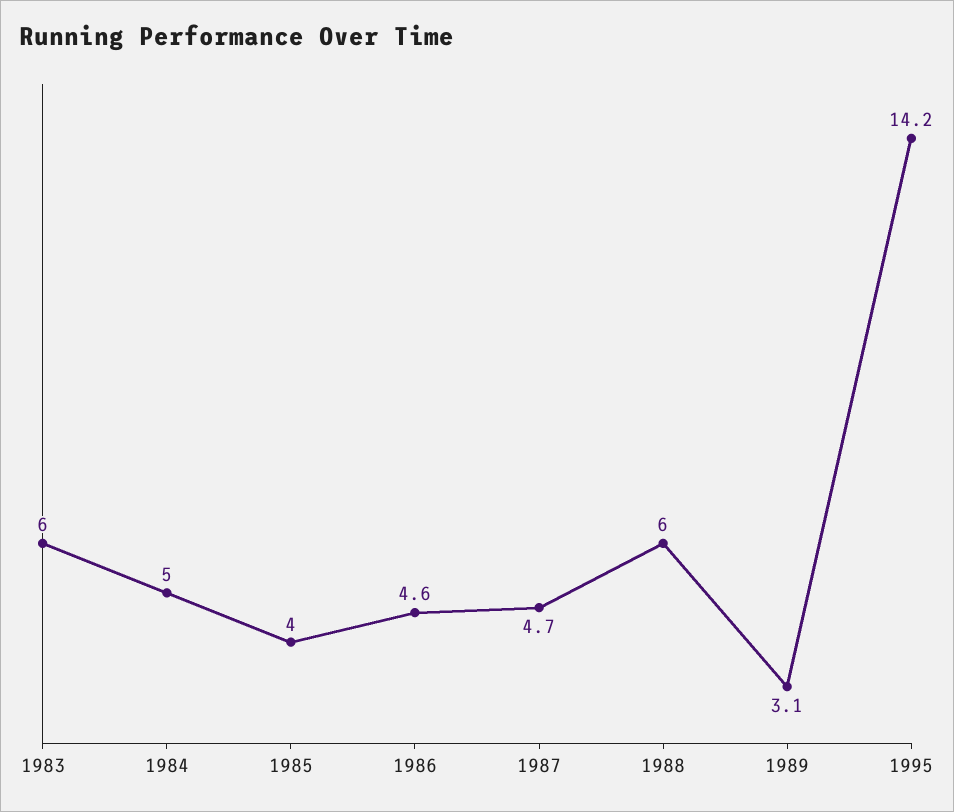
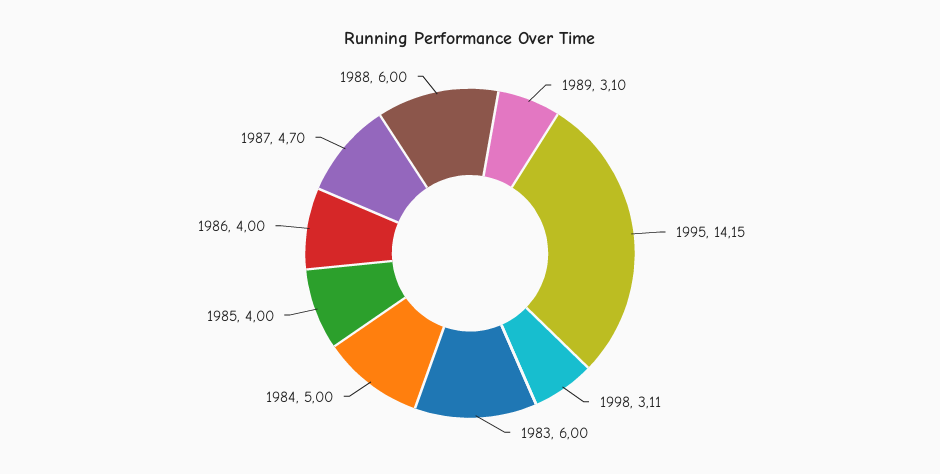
1986: 4.6 -> 4
1998: none -> 3.11

